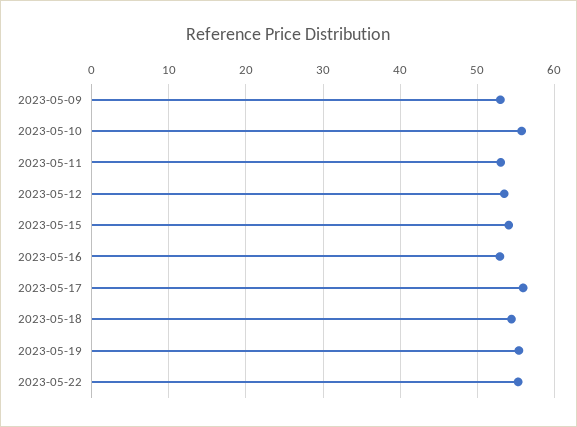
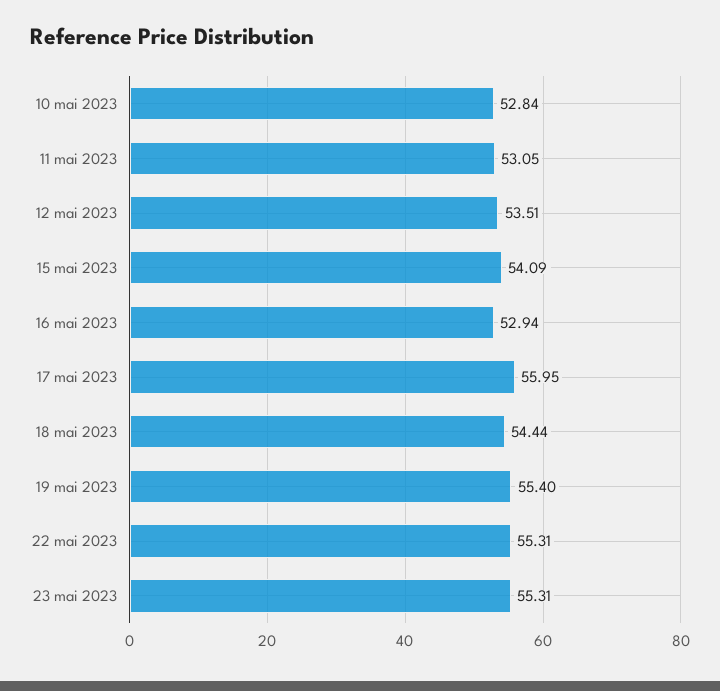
2023-05-09: 53 -> none
2023-05-10: 56 -> 52.84
23 mai 2023: none -> 55.31

